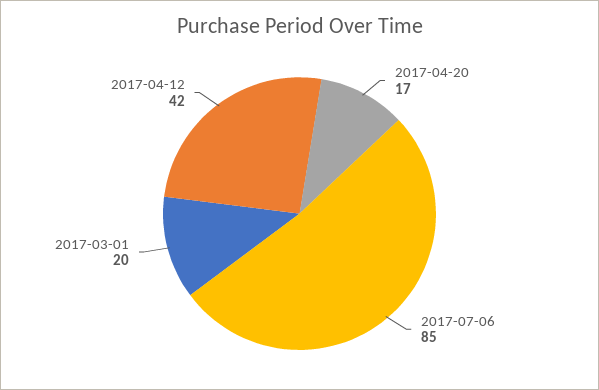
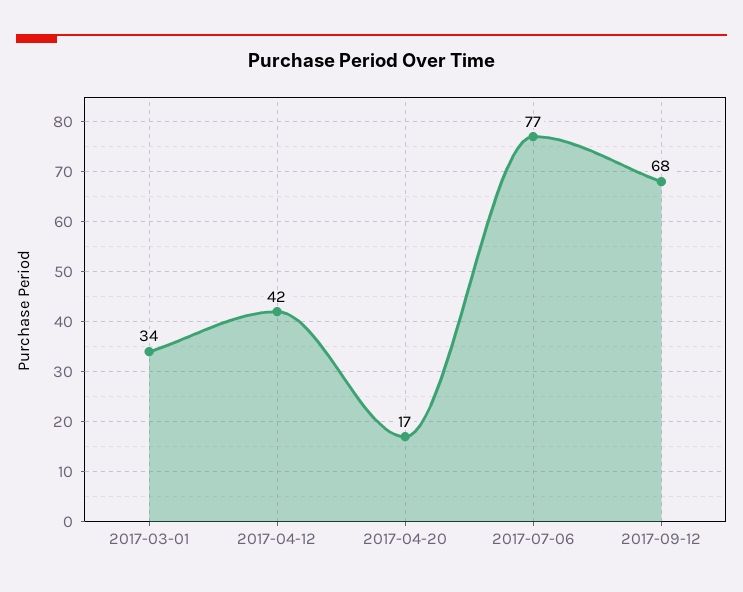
2017-07-06: 85 -> 77
2017-03-01: 20 -> 34
2017-09-12: none -> 68

